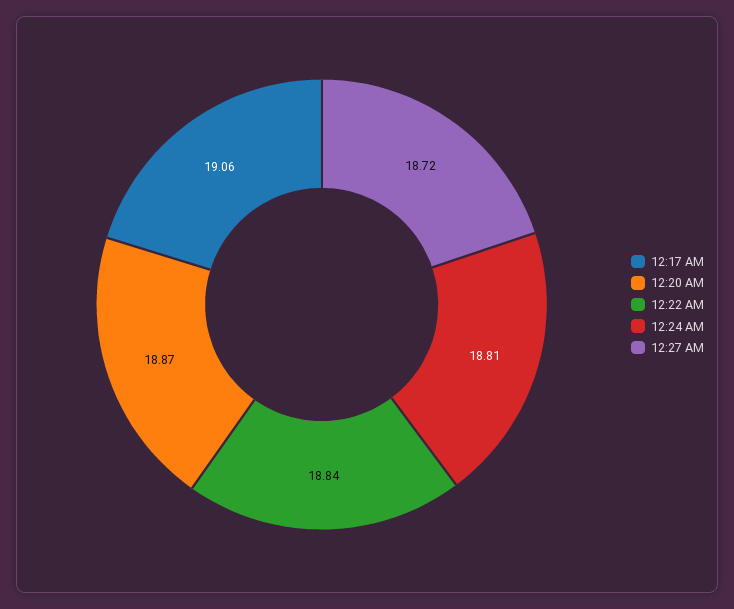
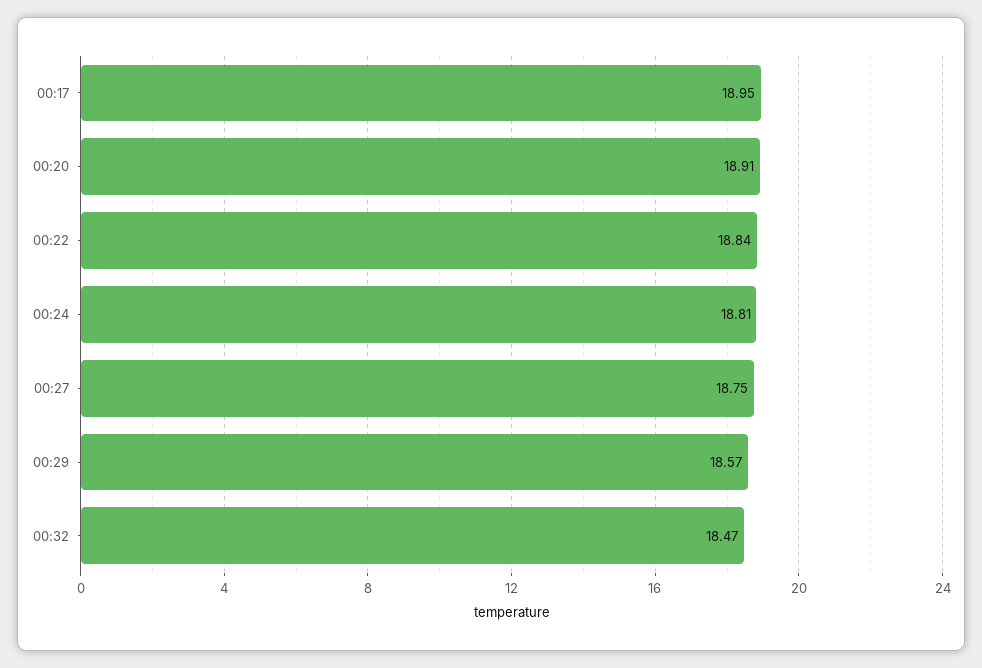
12:17 AM: 19.06 -> 18.95
12:20 AM: 18.87 -> 18.91
12:27 AM: 18.72 -> 18.75
00:29: none -> 18.57
00:32: none -> 18.47

